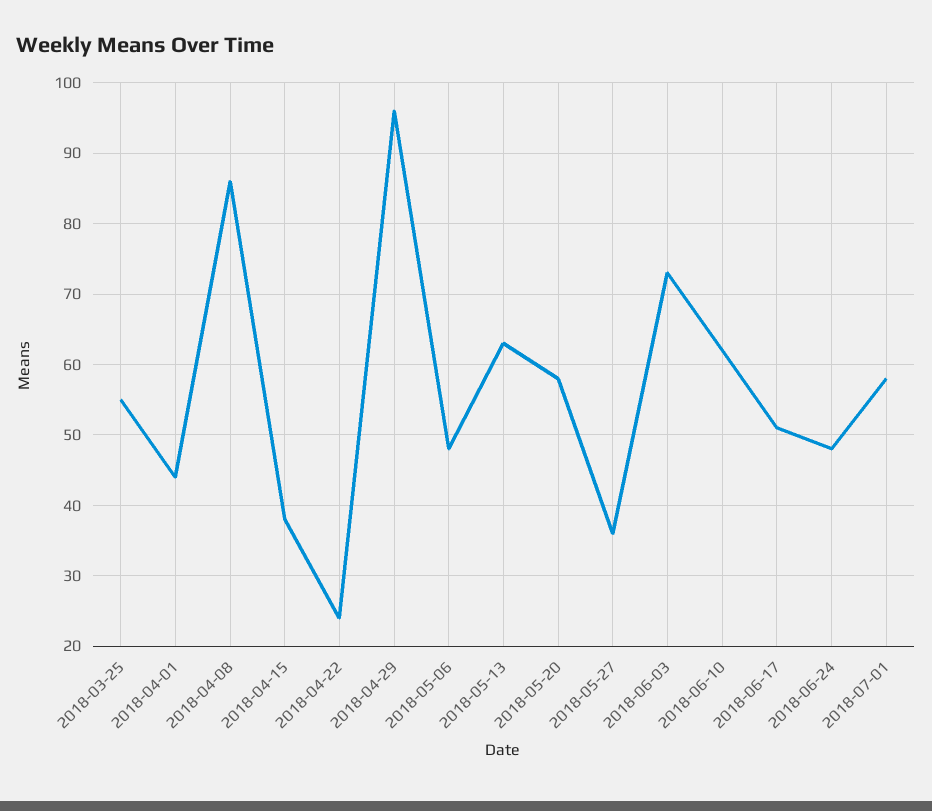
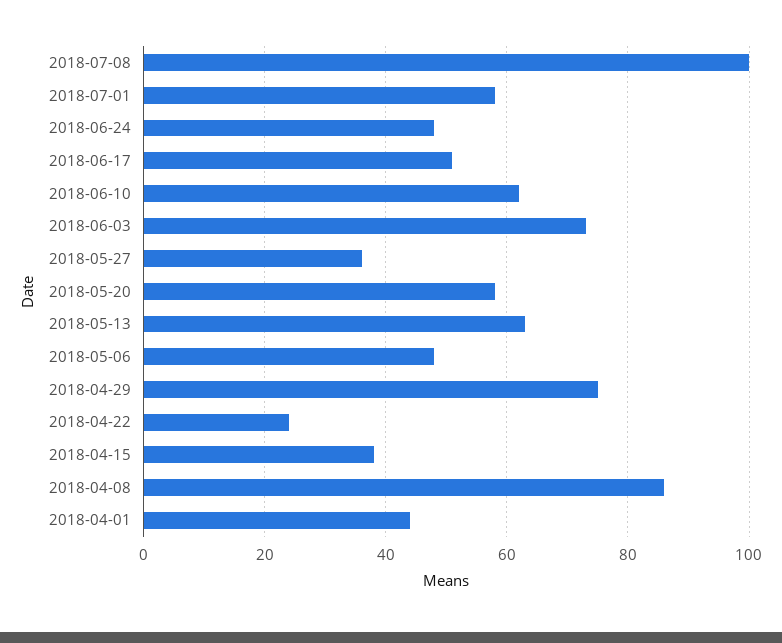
2018-03-25: 55 -> none
2018-04-29: 96 -> 75
2018-07-08: none -> 100

